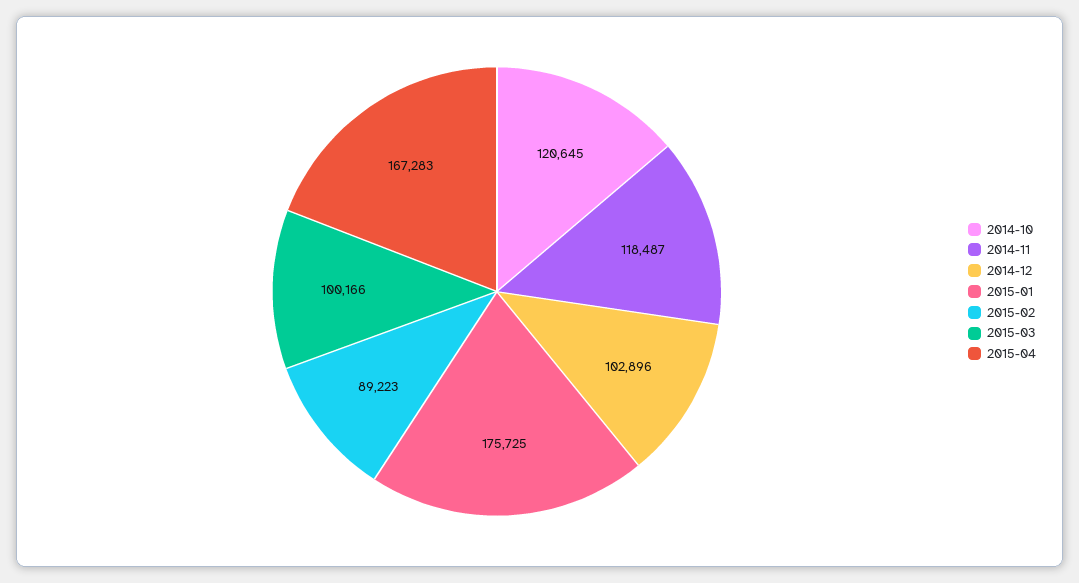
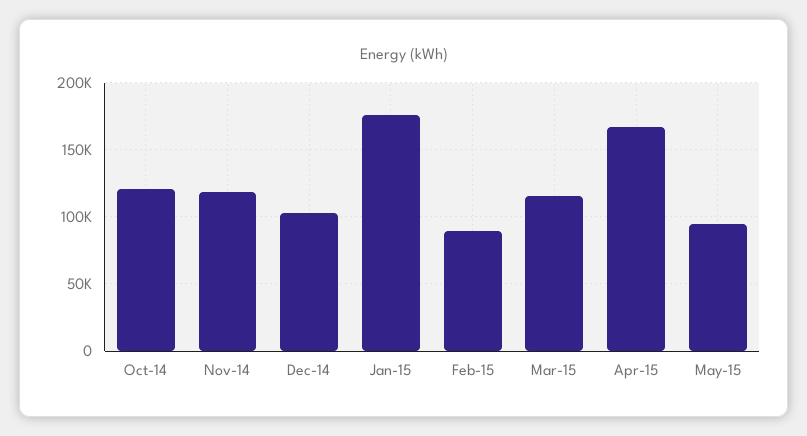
2015-03: 100166 -> 115000
May-15: none -> 95000

